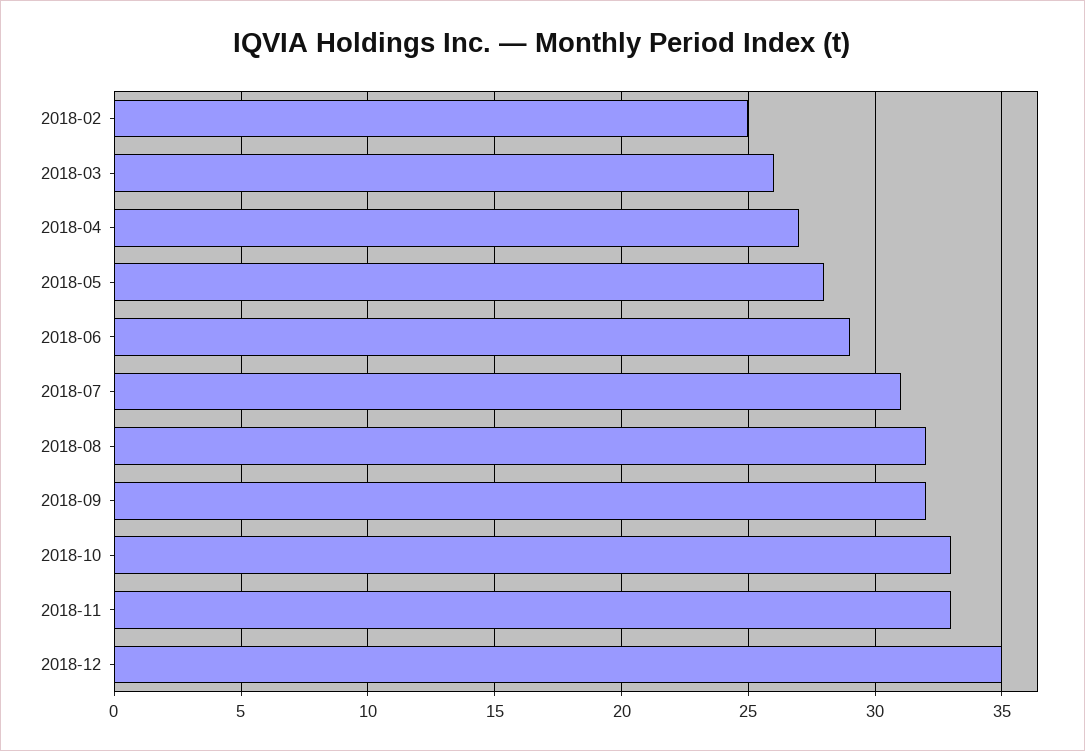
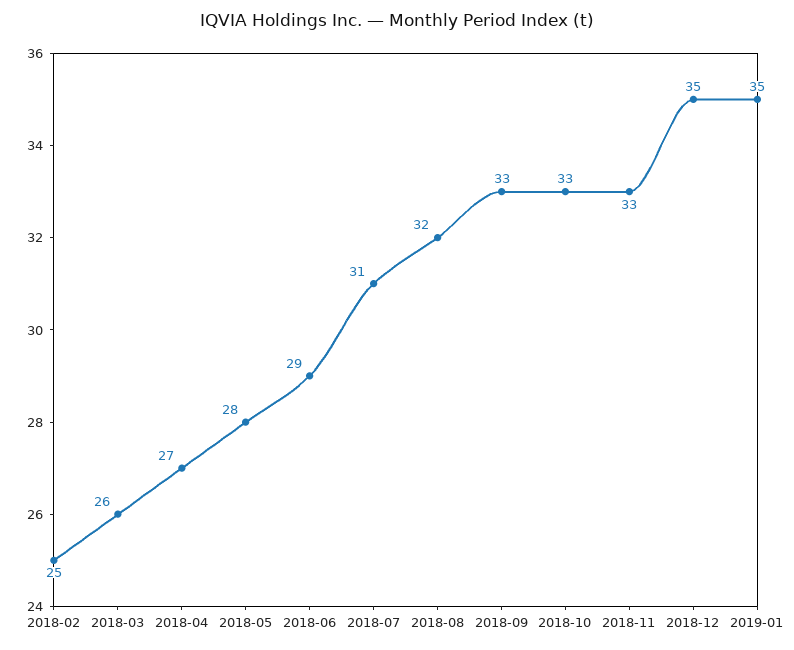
2018-09: 32 -> 33
2019-01: none -> 35

